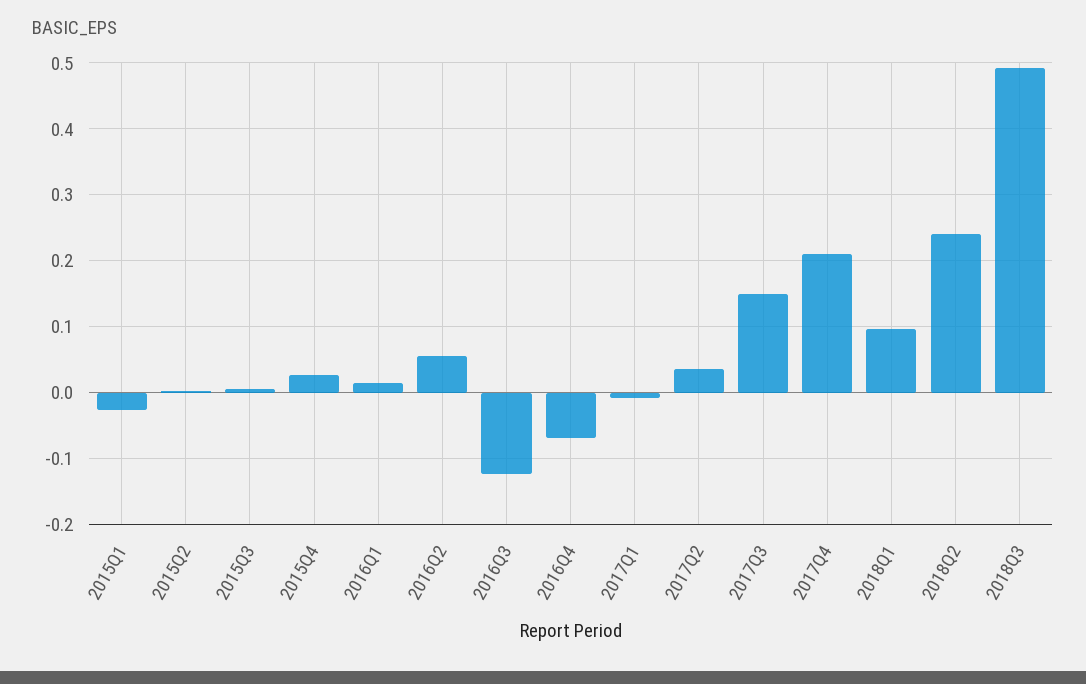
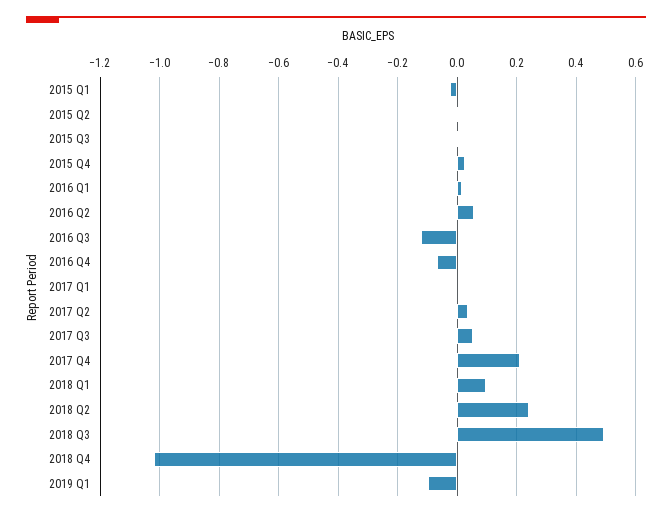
2017Q3: 0.15 -> 0.05
2018 Q4: none -> -1.025
2019 Q1: none -> -0.1

